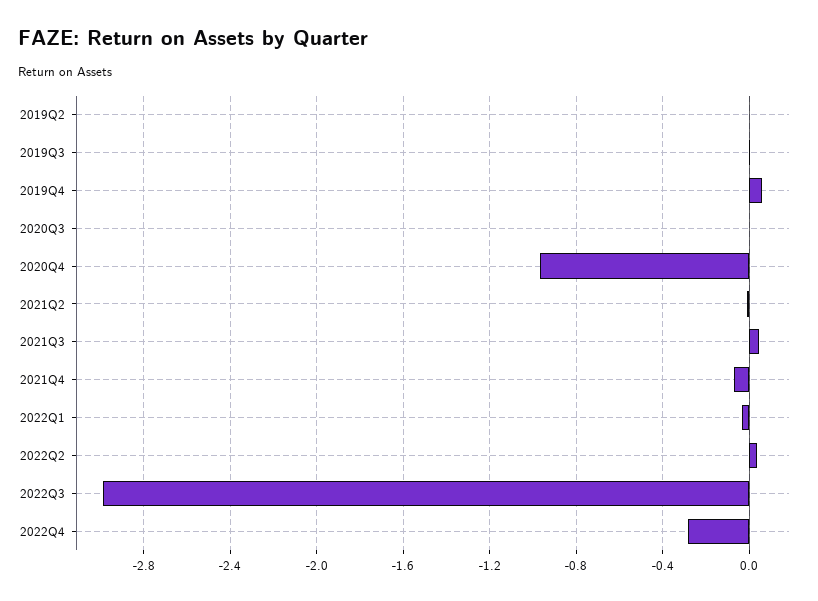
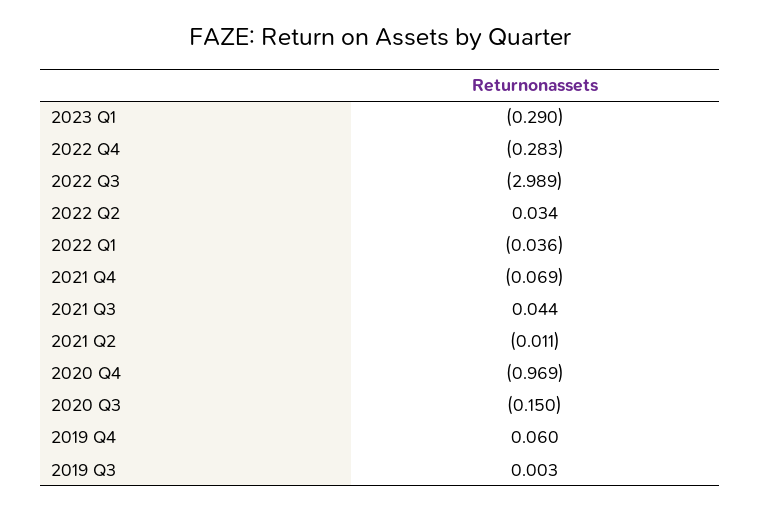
2019Q2: 0 -> none
2020Q3: 0 -> -0.15
2023 Q1: none -> -0.29

